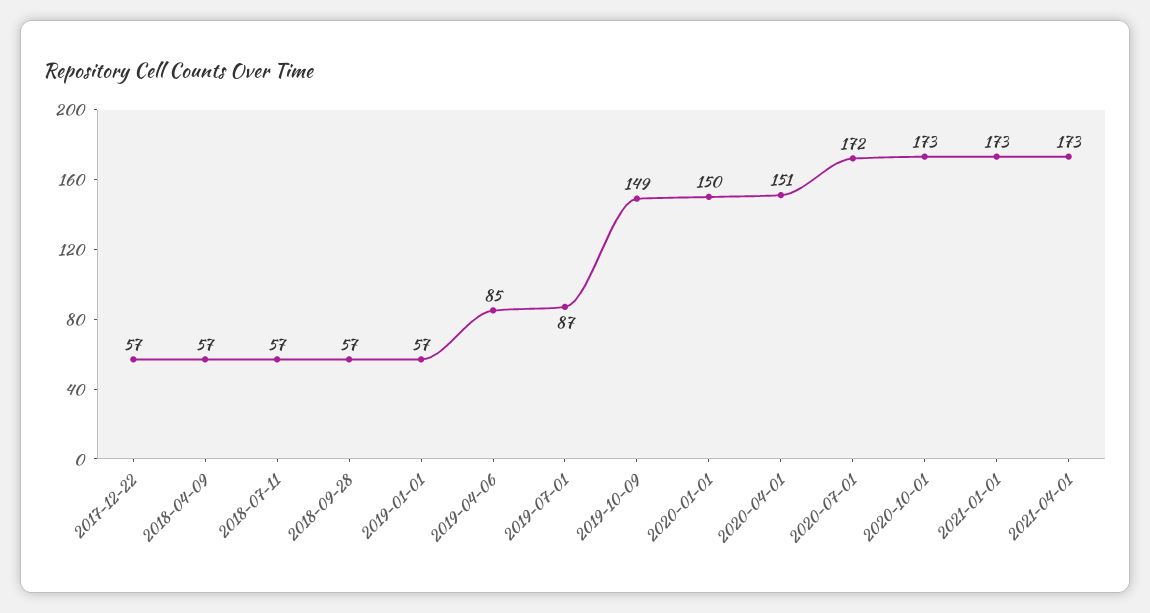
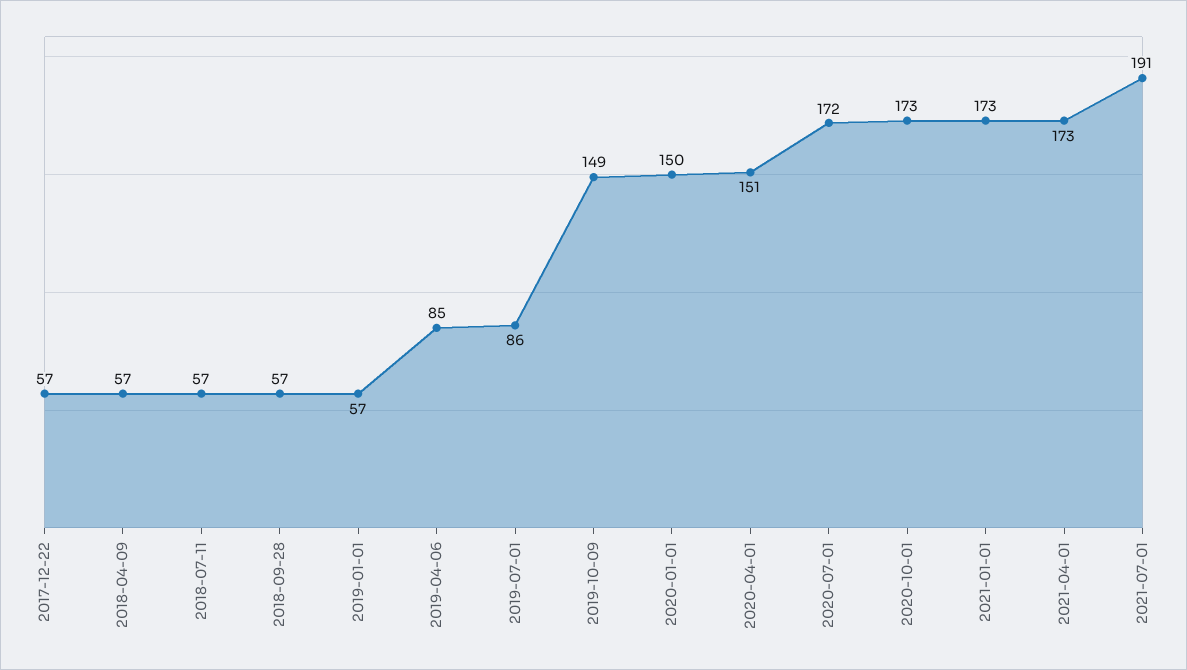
2019-07-01: 87 -> 86
2021-07-01: none -> 191

